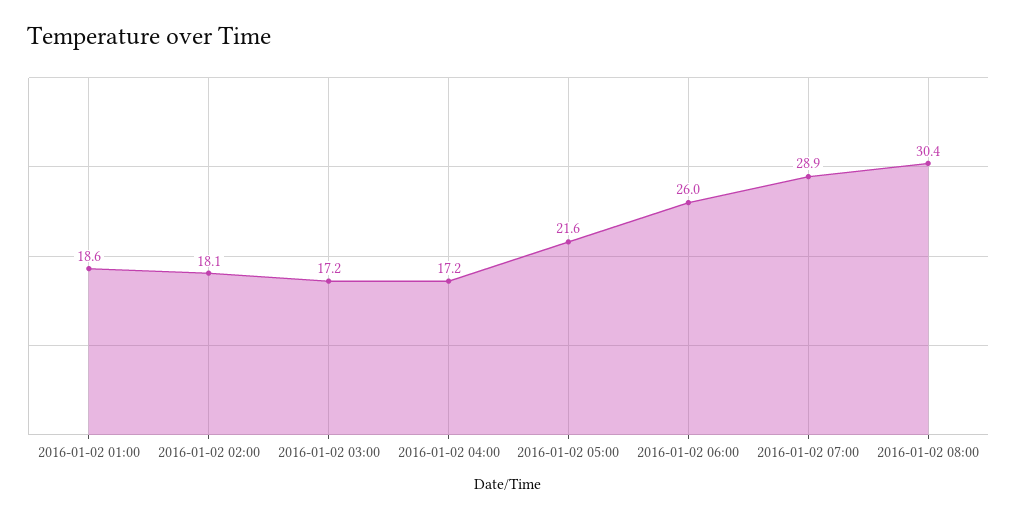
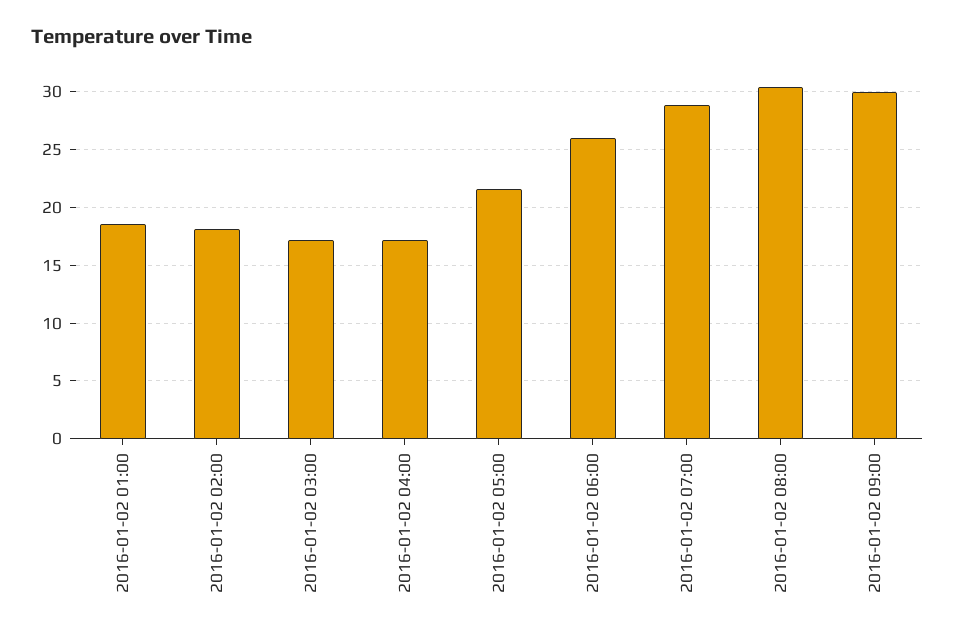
2016-01-02 09:00: none -> 30

